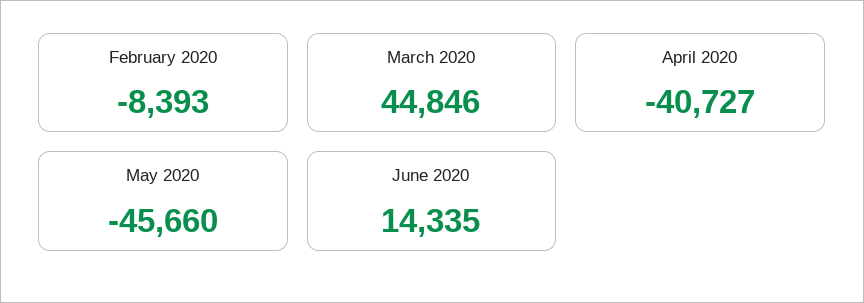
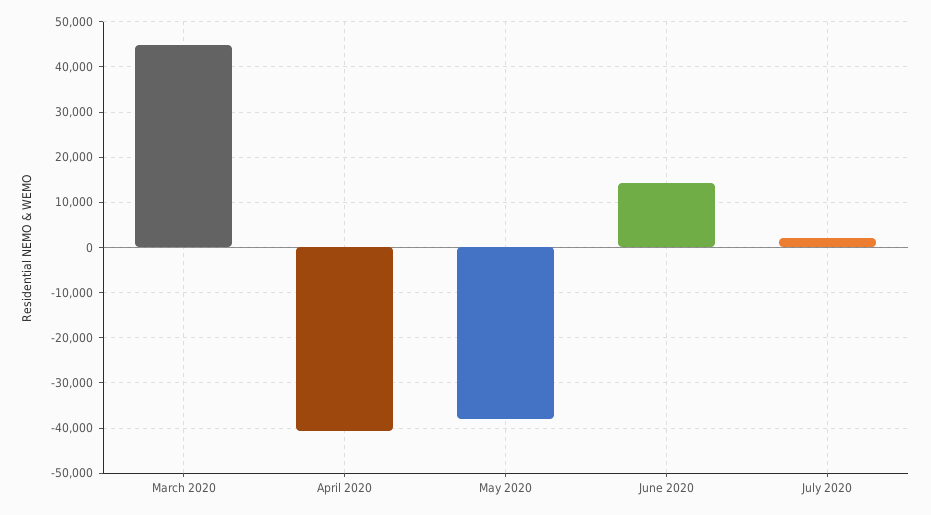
February 2020: -8393 -> none
May 2020: -45660 -> -38000
July 2020: none -> 2000

